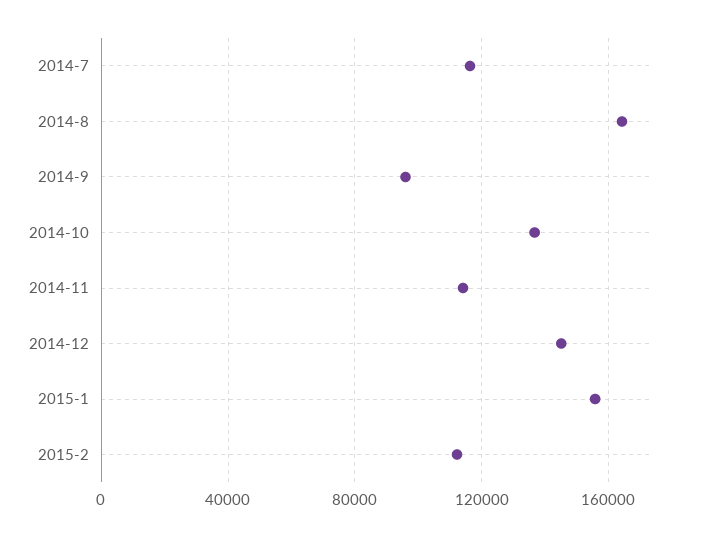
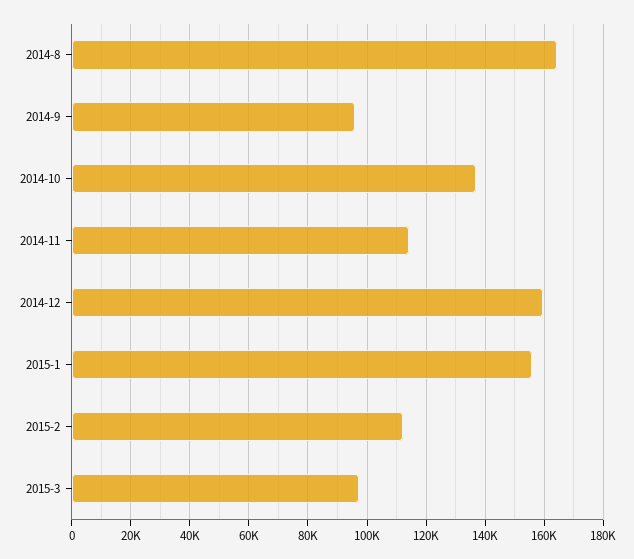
2014-7: 115000 -> none
2014-12: 145000 -> 160000
2015-3: none -> 97500

